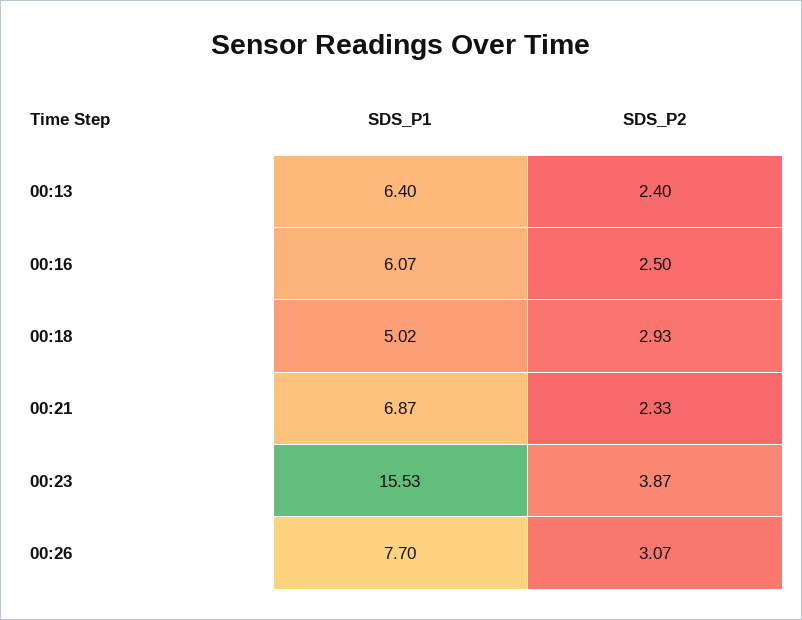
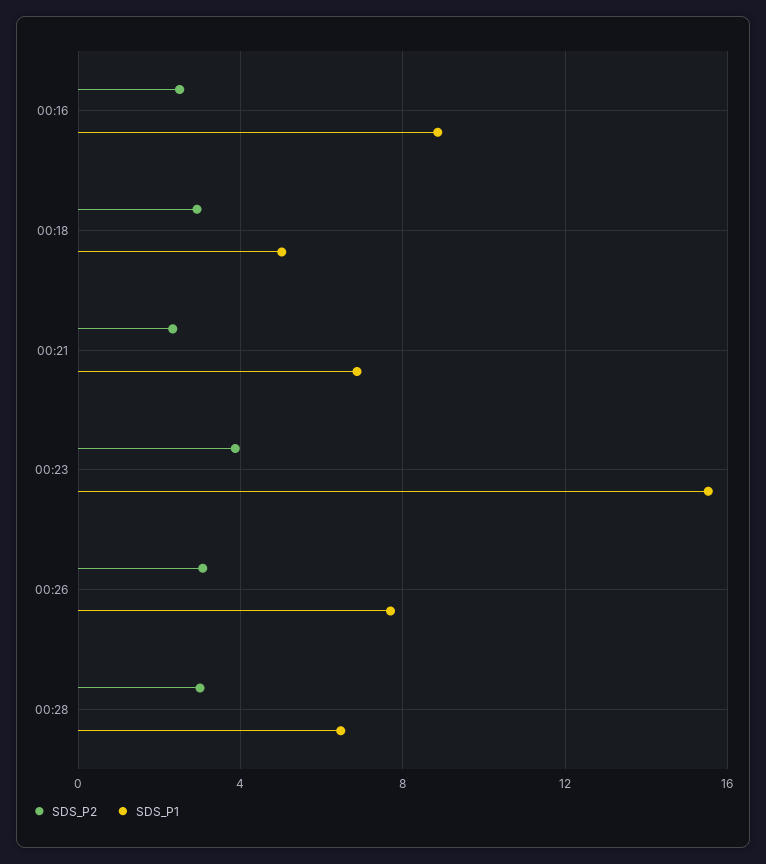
SDS_P1, 00:13: 6.4 -> none
SDS_P2, 00:13: 2.4 -> none
SDS_P1, 00:16: 6.07 -> 9
SDS_P2, 00:28: none -> 3
SDS_P1, 00:28: none -> 6.5

